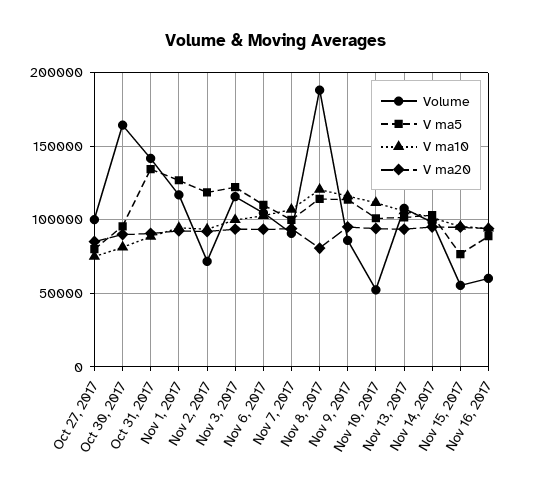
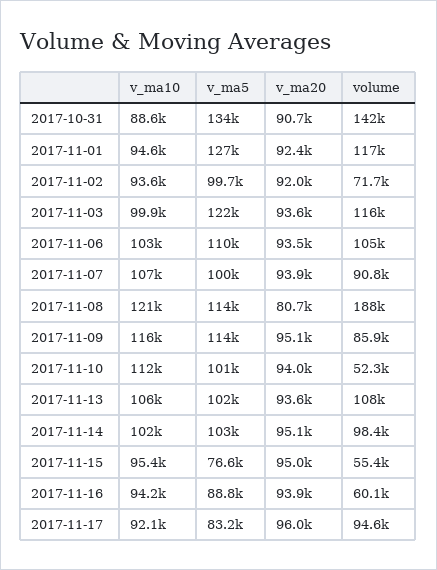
Volume, Oct 27, 2017: 100000 -> none
V ma5, Oct 27, 2017: 80000 -> none
V ma10, Oct 27, 2017: 75000 -> none
V ma20, Oct 27, 2017: 85000 -> none
Volume, Oct 30, 2017: 165000 -> none
V ma5, Oct 30, 2017: 95000 -> none
V ma10, Oct 30, 2017: 80000 -> none
V ma20, Oct 30, 2017: 90000 -> none
V ma5, Nov 2, 2017: 120000 -> 99700
V ma10, 2017-11-17: none -> 92100
V ma5, 2017-11-17: none -> 83200
V ma20, 2017-11-17: none -> 96000
Volume, 2017-11-17: none -> 94600

